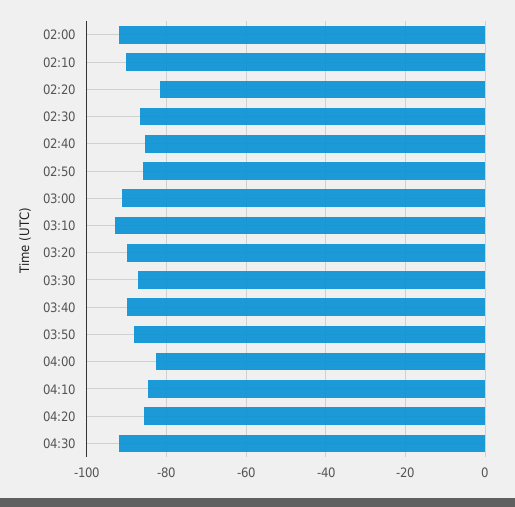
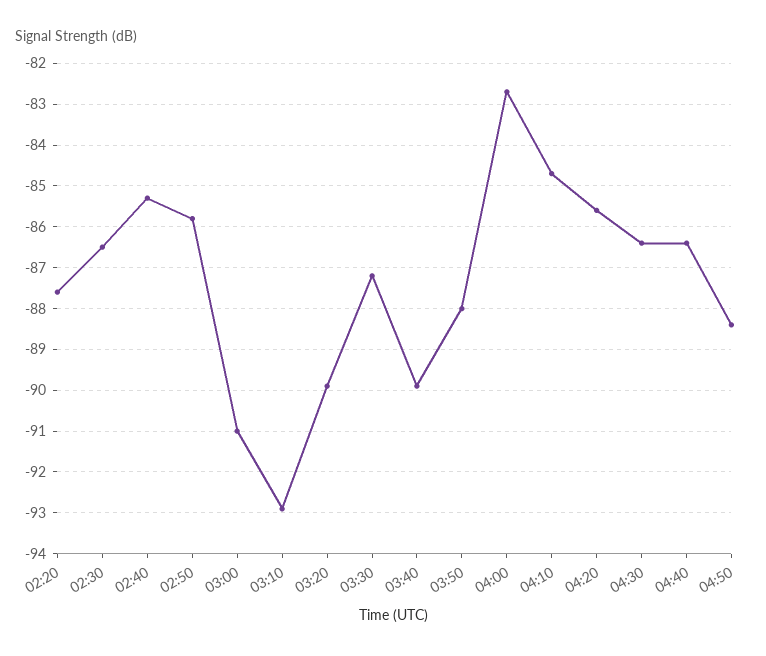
02:00: -92 -> none
02:10: -90 -> none
02:20: -82 -> -87.5
04:30: -92 -> -86.5
04:40: none -> -86.5
04:50: none -> -88.5

